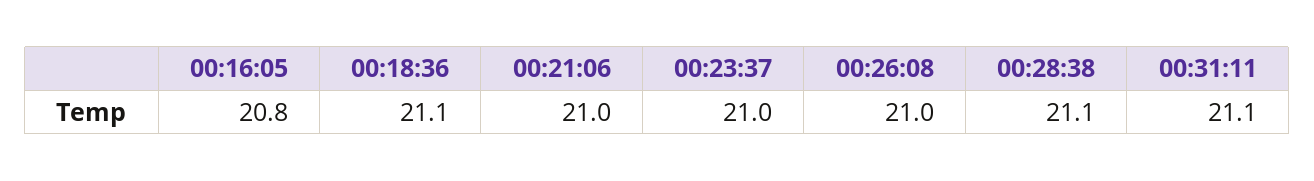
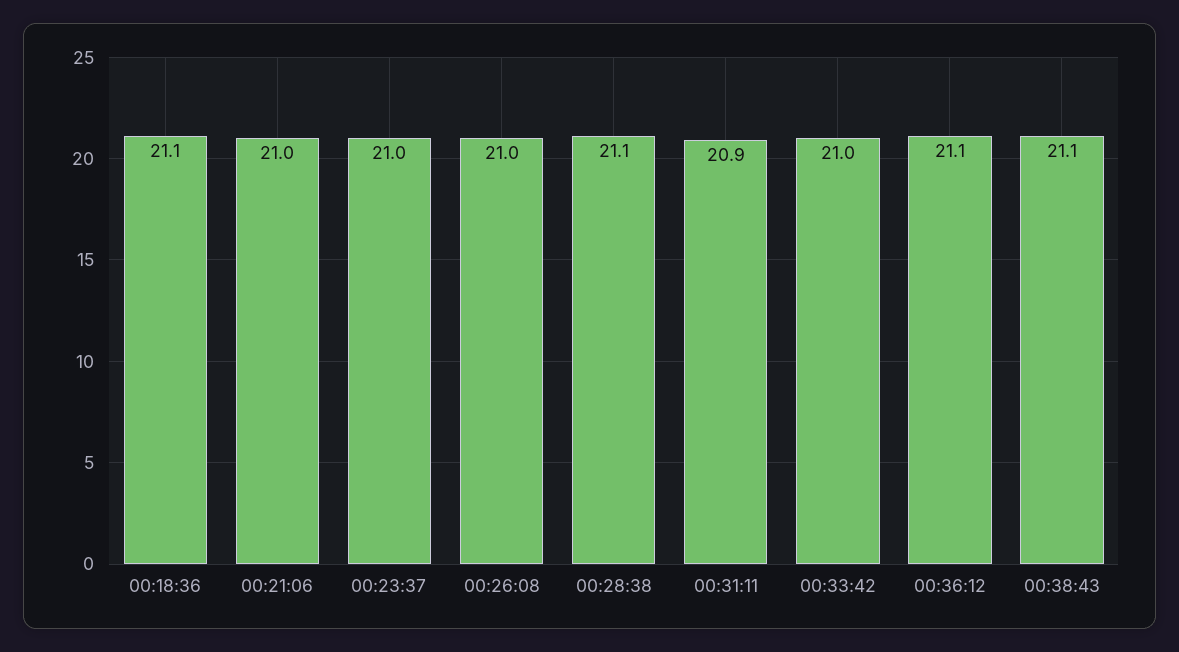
00:16:05: 20.8 -> none
00:31:11: 21.1 -> 20.9
00:33:42: none -> 21
00:36:12: none -> 21.1
00:38:43: none -> 21.1

